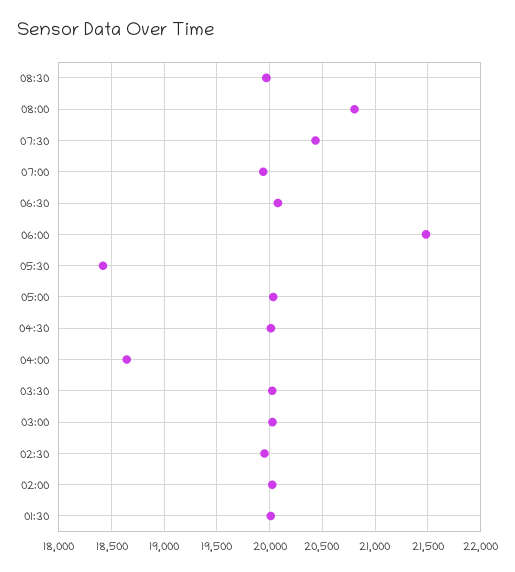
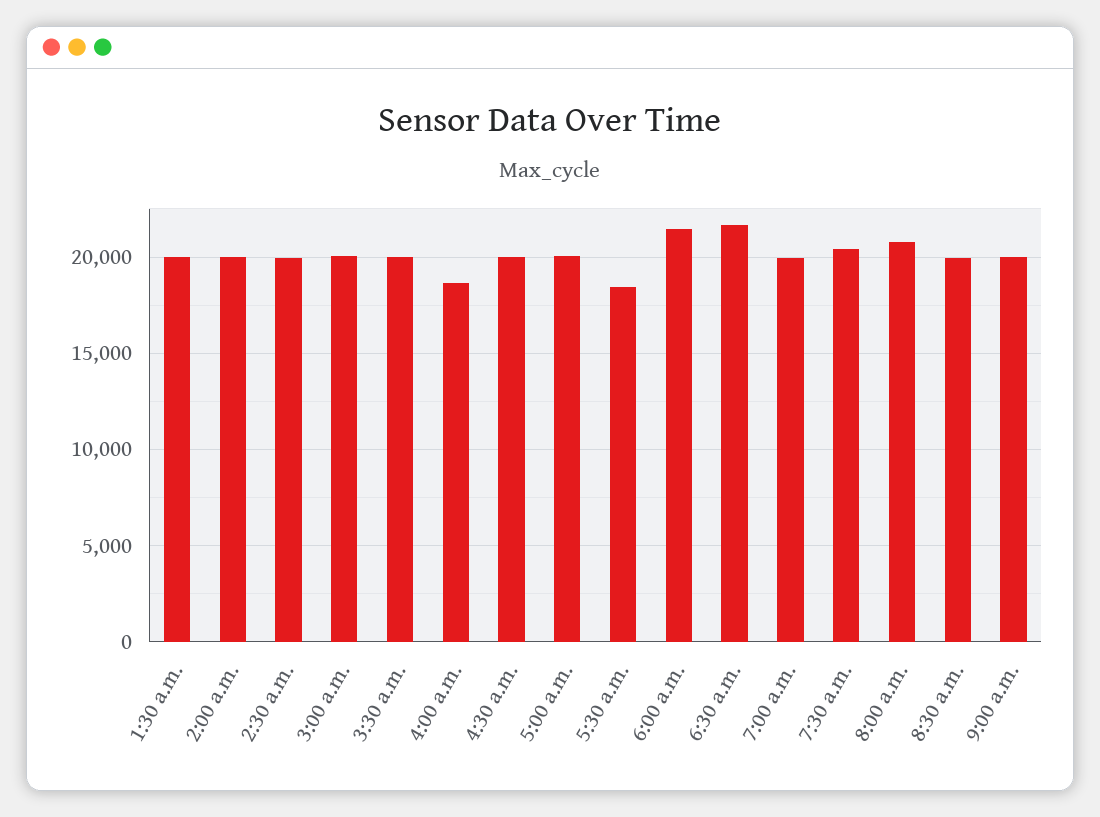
06:30: 20100 -> 21500
9:00 a.m.: none -> 20000

